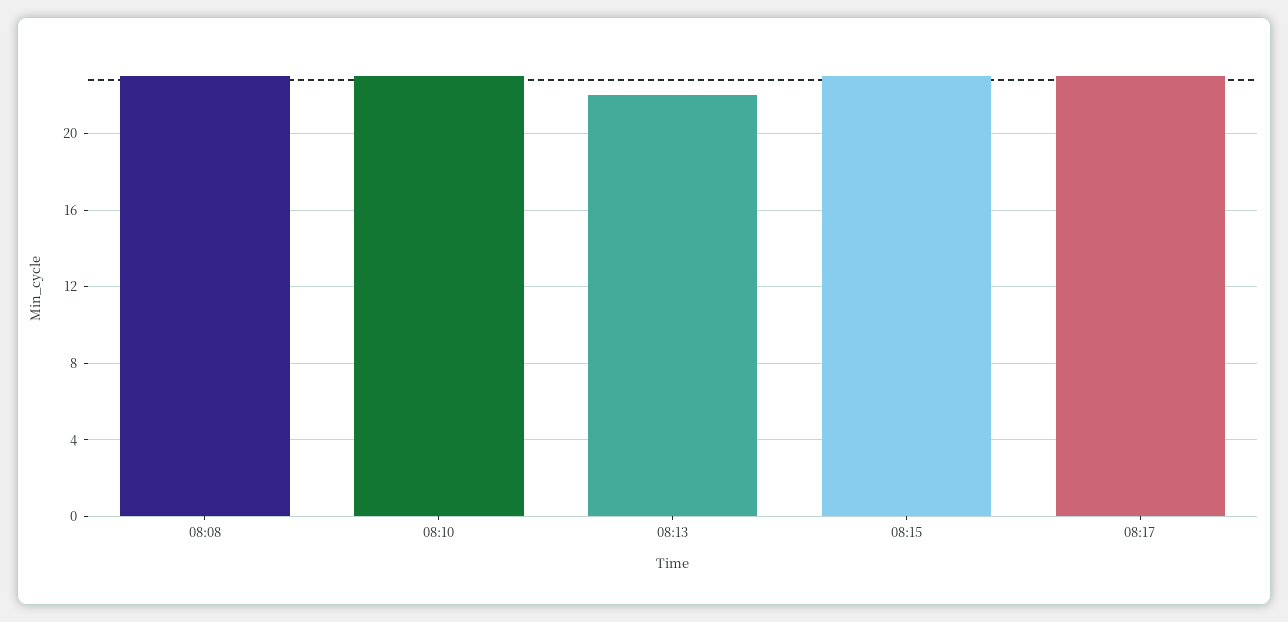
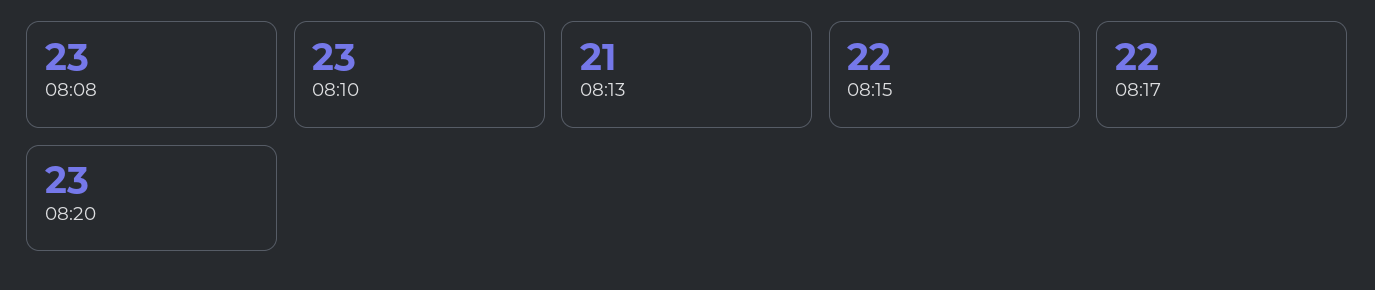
08:13: 22 -> 21
08:15: 23 -> 22
08:17: 23 -> 22
08:20: none -> 23

